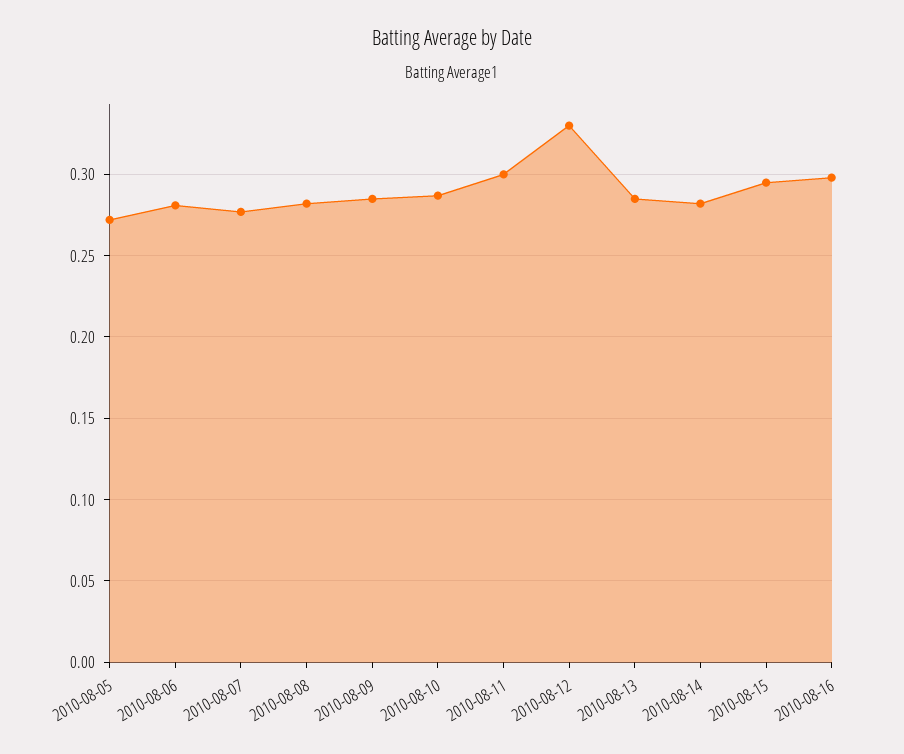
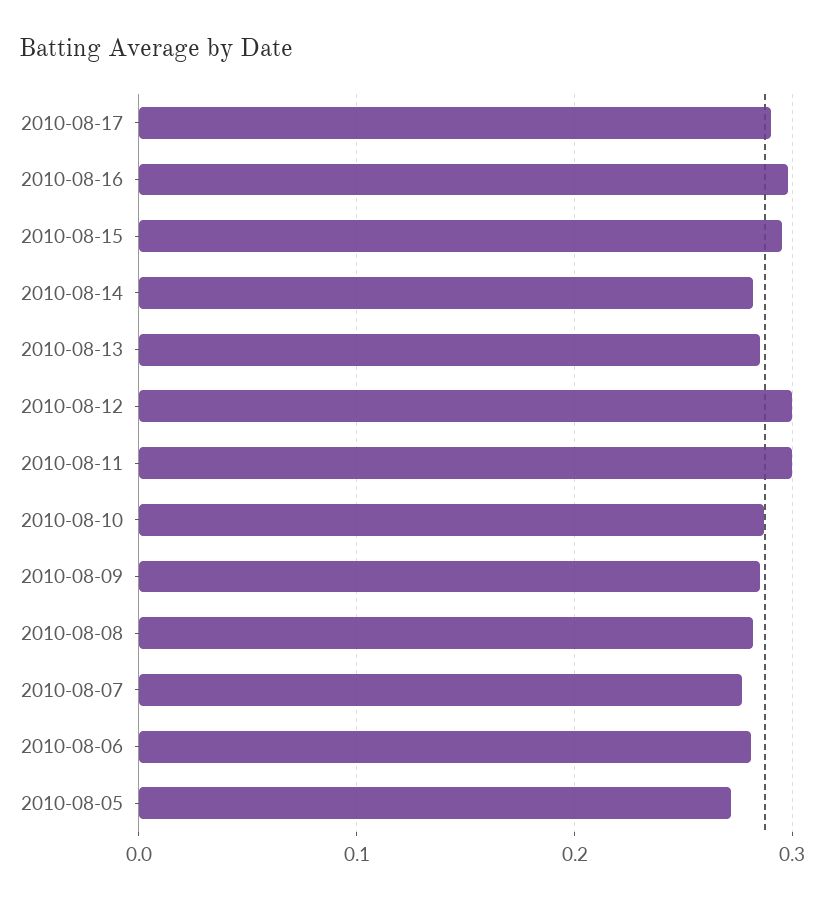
2010-08-12: 0.33 -> 0.3
2010-08-17: none -> 0.29

